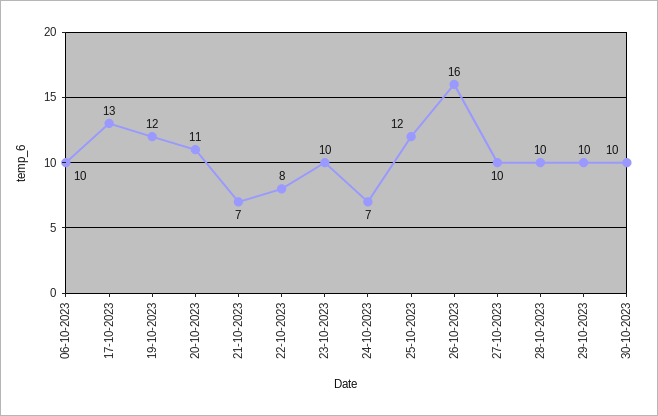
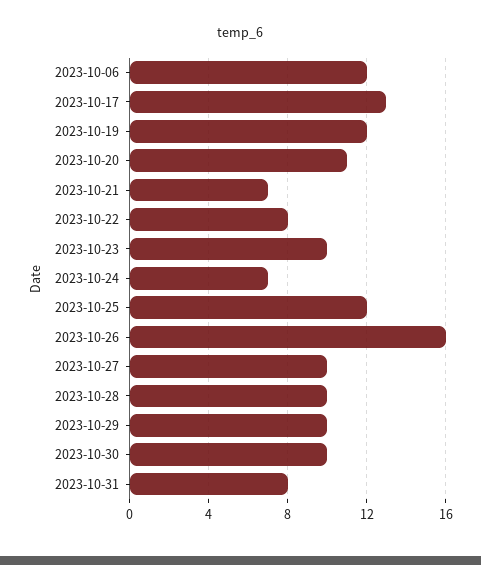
06-10-2023: 10 -> 12
2023-10-31: none -> 8

